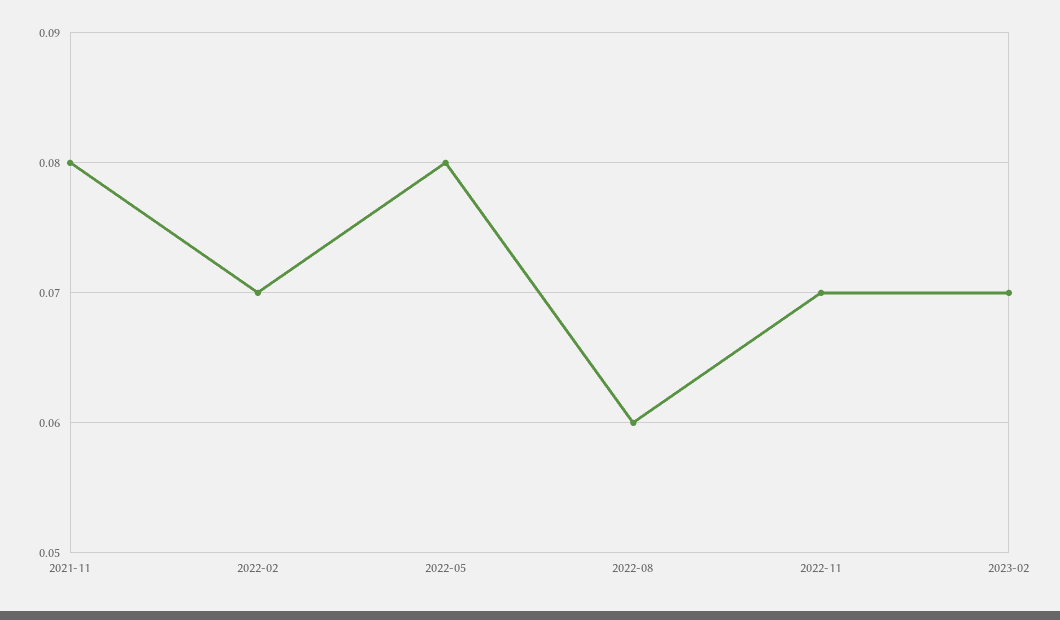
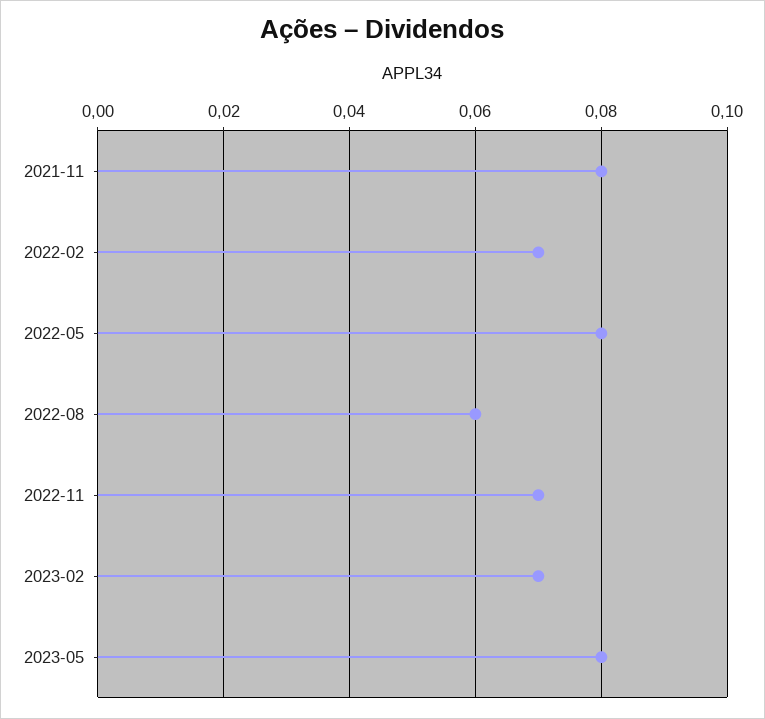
2023-05: none -> 0.08

